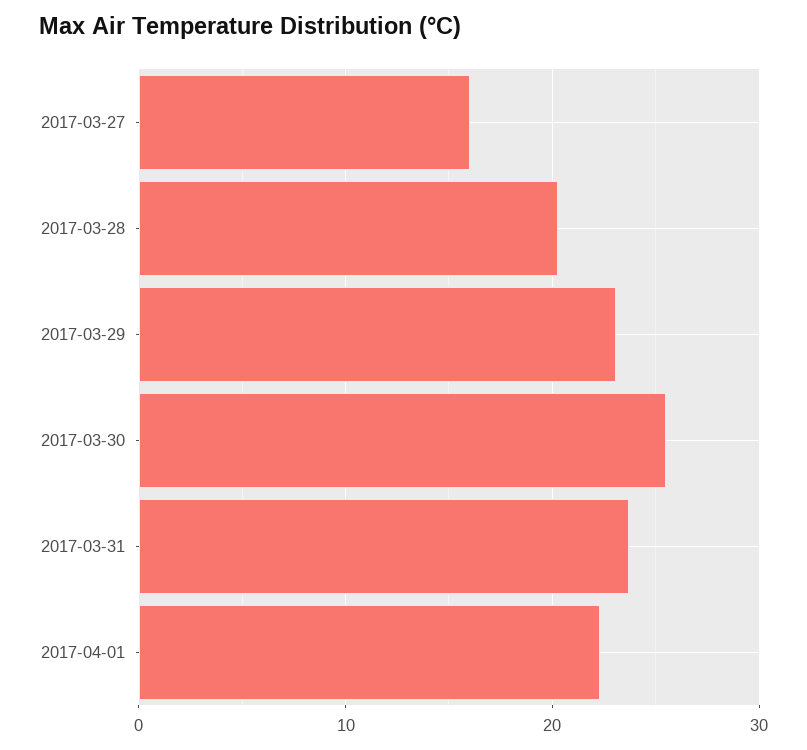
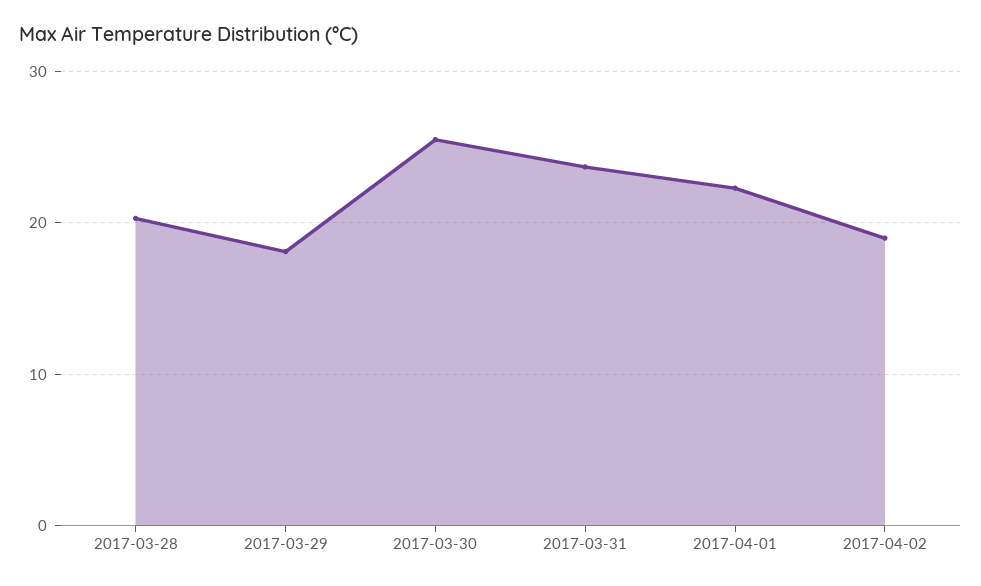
2017-03-27: 16 -> none
2017-03-29: 23 -> 18
2017-04-02: none -> 19

